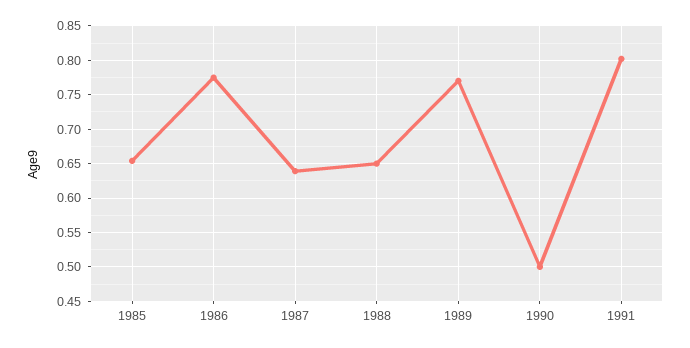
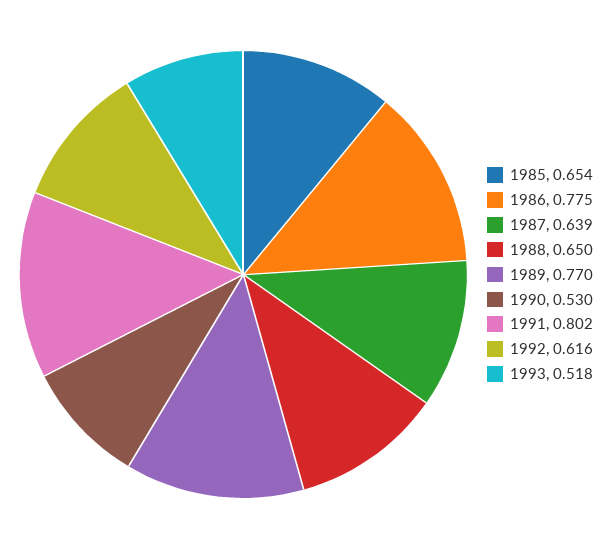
1990: 0.5 -> 0.53
1992: none -> 0.616
1993: none -> 0.518

